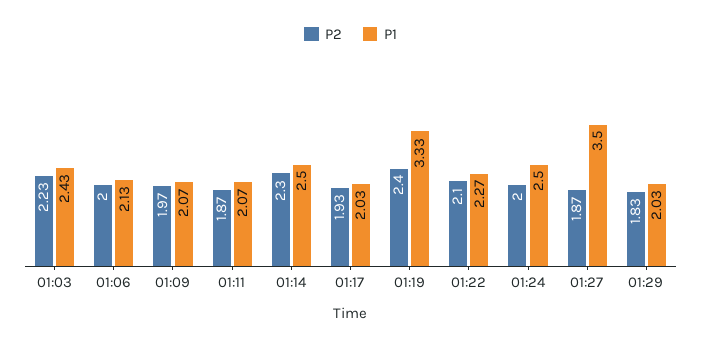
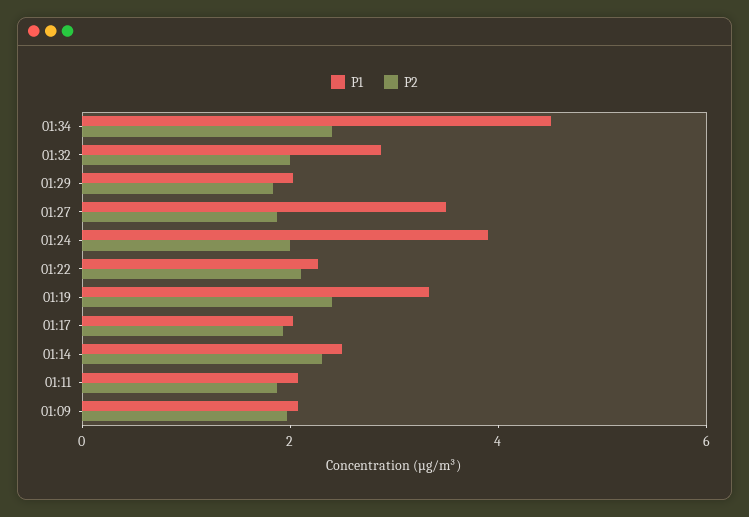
P2, 01:03: 2.23 -> none
P1, 01:03: 2.43 -> none
P2, 01:06: 2 -> none
P1, 01:06: 2.13 -> none
P1, 01:24: 2.5 -> 4
P1, 01:34: none -> 4.5
P2, 01:34: none -> 2.5
P1, 01:32: none -> 3
P2, 01:32: none -> 2

